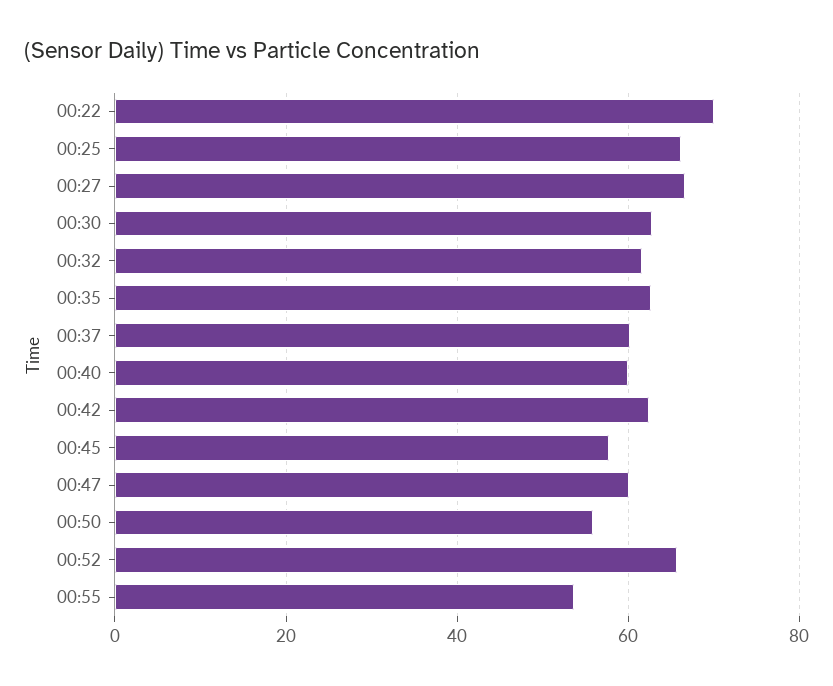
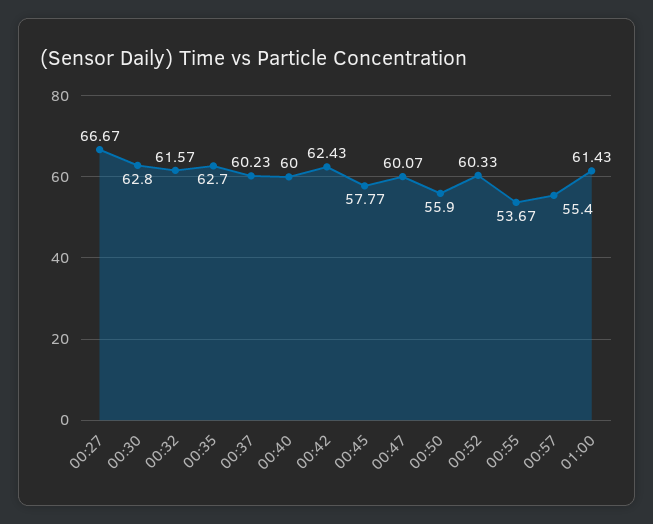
00:22: 70 -> none
00:25: 66 -> none
00:52: 66 -> 60.33
00:57: none -> 55.4
01:00: none -> 61.43

